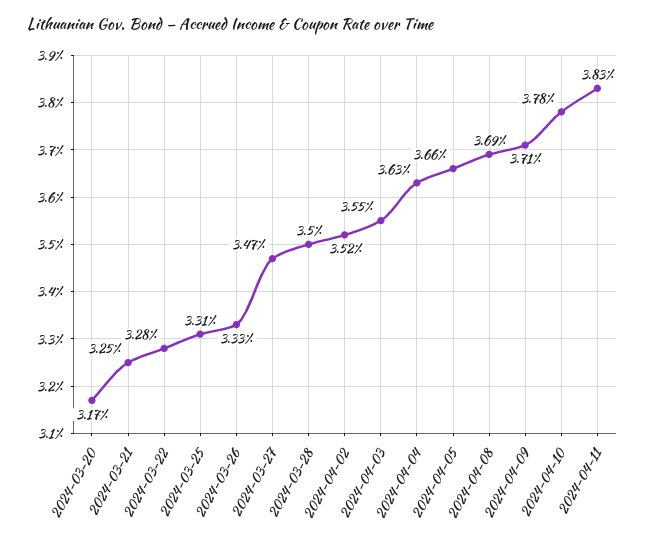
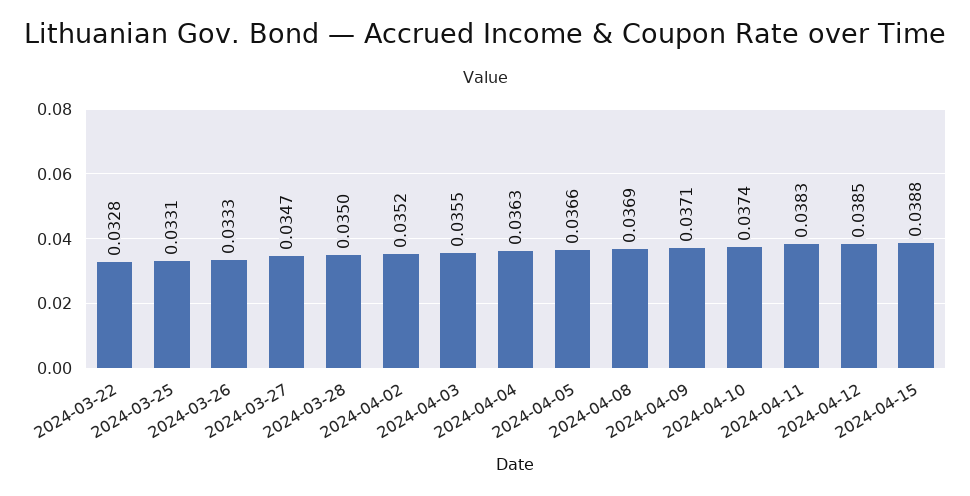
2024-03-20: 0.0317 -> none
2024-03-21: 0.0325 -> none
2024-04-10: 0.0378 -> 0.0374
2024-04-12: none -> 0.0385
2024-04-15: none -> 0.0388

